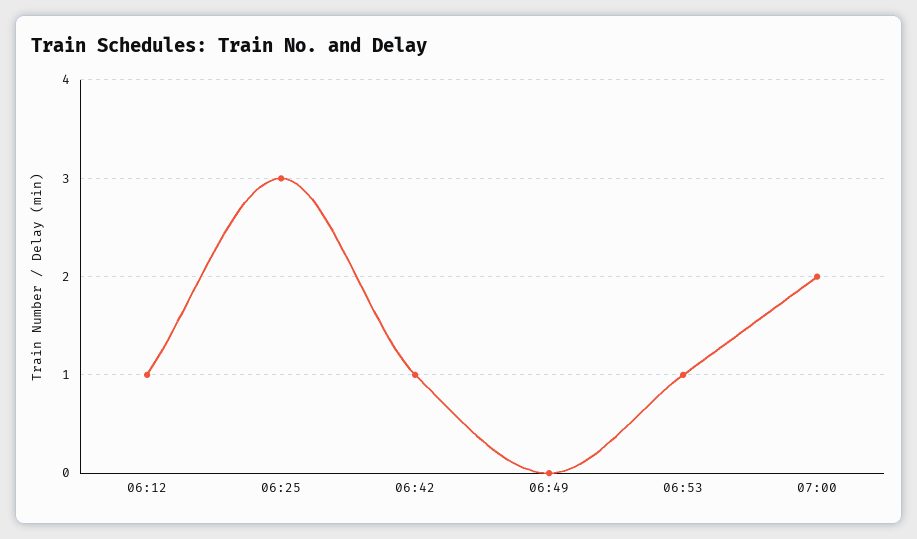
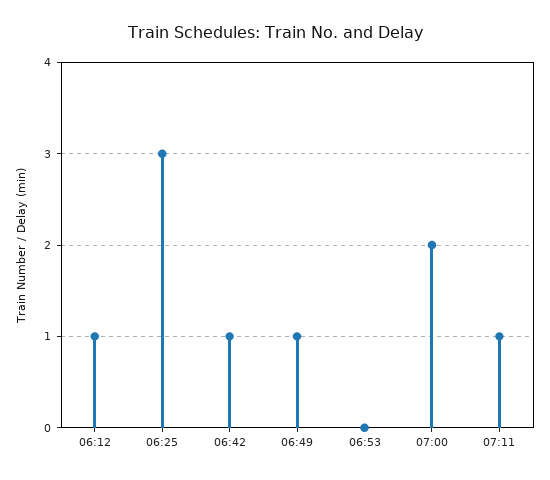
06:49: 0 -> 1
06:53: 1 -> 0
07:11: none -> 1

